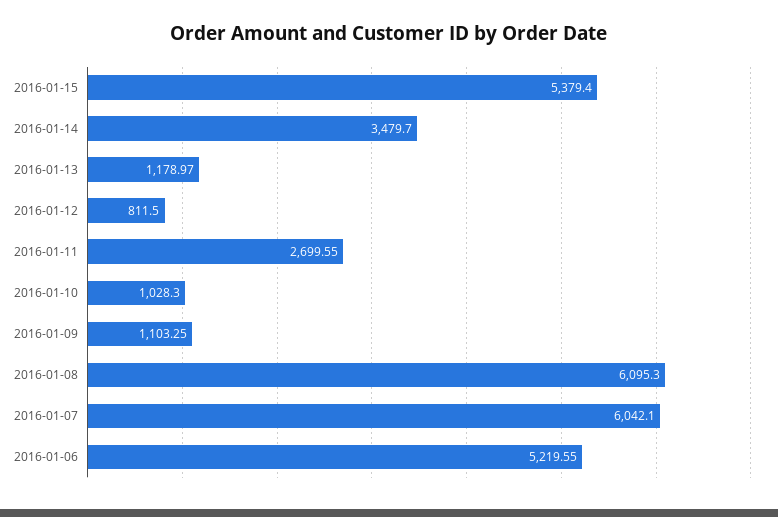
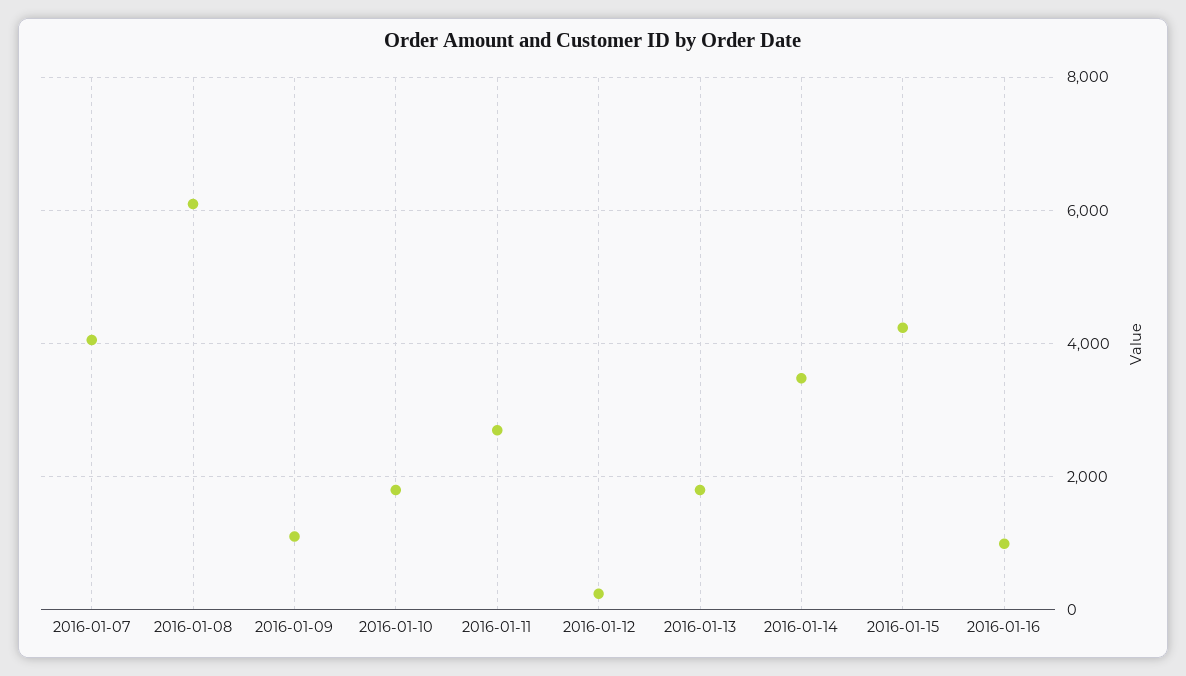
2016-01-15: 5379.4 -> 4200
2016-01-13: 1178.97 -> 1800
2016-01-12: 811.5 -> 200
2016-01-10: 1028.3 -> 1800
2016-01-07: 6042.1 -> 4000
2016-01-06: 5219.55 -> none
2016-01-16: none -> 1000

